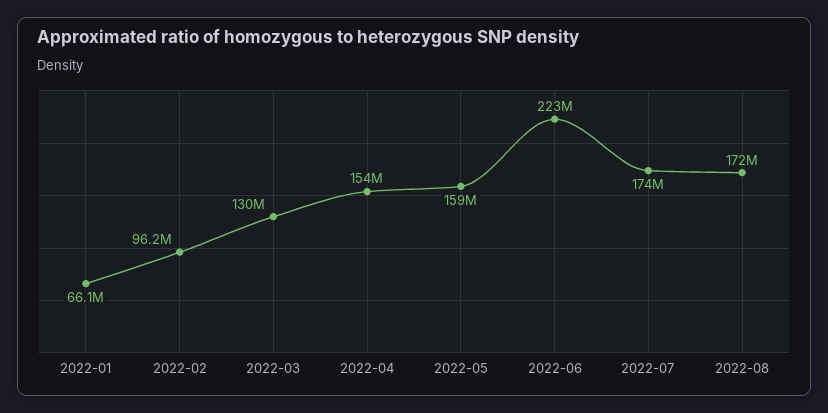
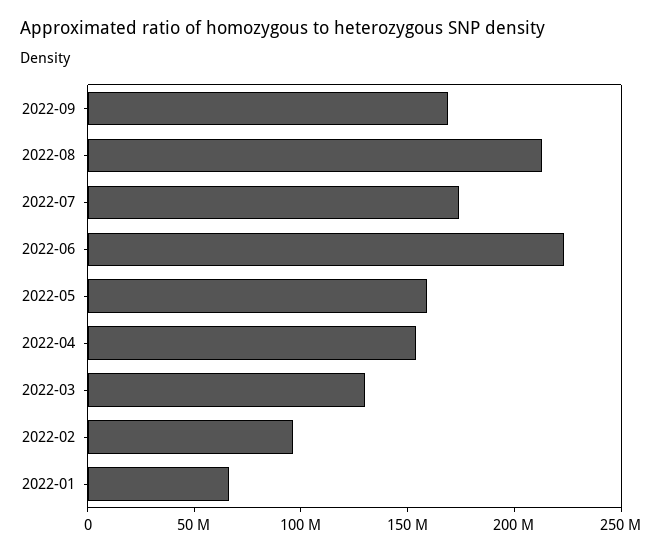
2022-08: 172000000 -> 210000000
2022-09: none -> 170000000

